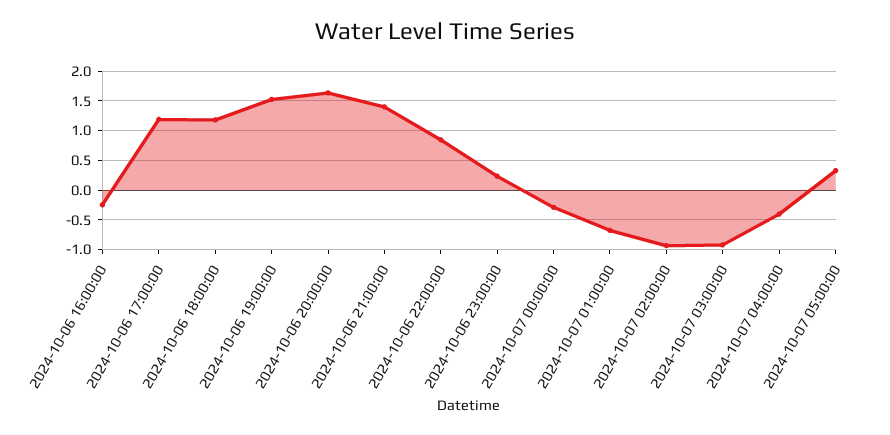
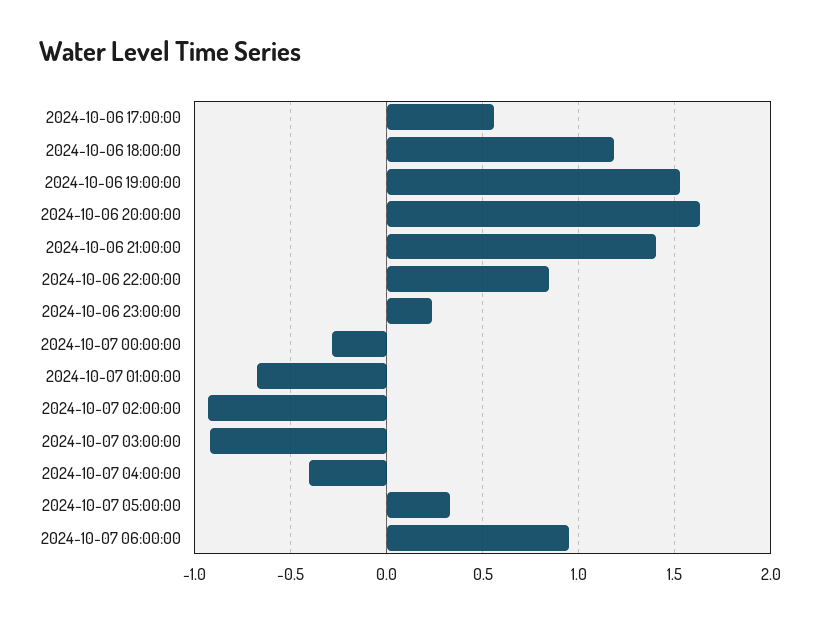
2024-10-06 16:00:00: -0.25 -> none
2024-10-06 17:00:00: 1.25 -> 0.55
2024-10-07 06:00:00: none -> 0.95

